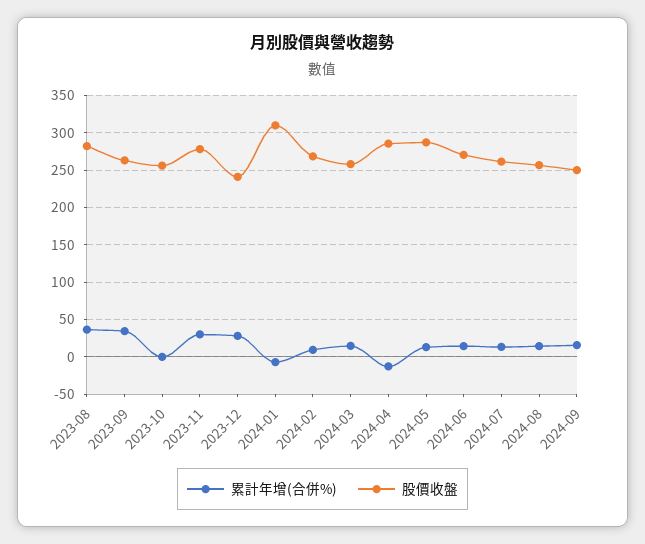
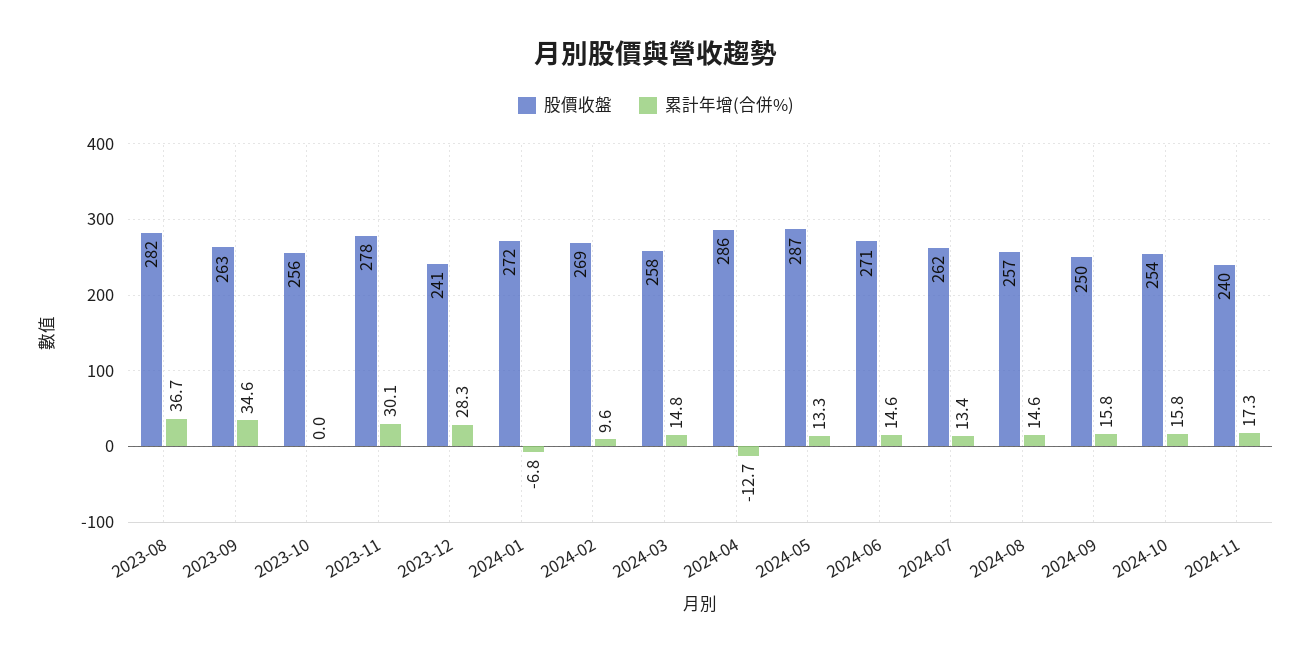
股價收盤, 2024-01: 310 -> 272
股價收盤, 2024-10: none -> 254
累計年增(合併%), 2024-10: none -> 15.8
股價收盤, 2024-11: none -> 240
累計年增(合併%), 2024-11: none -> 17.3

